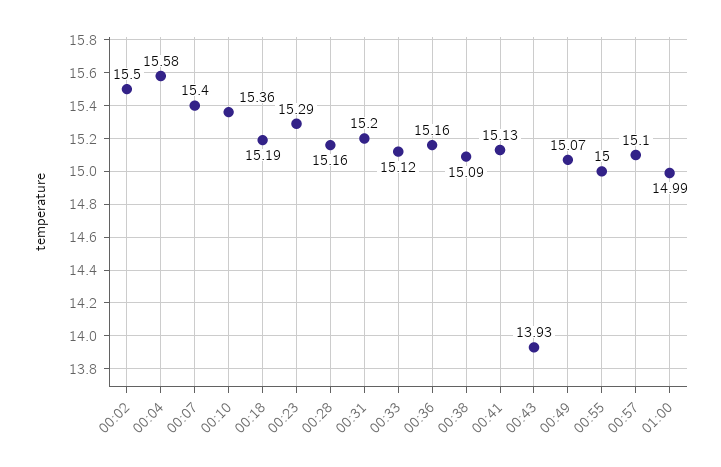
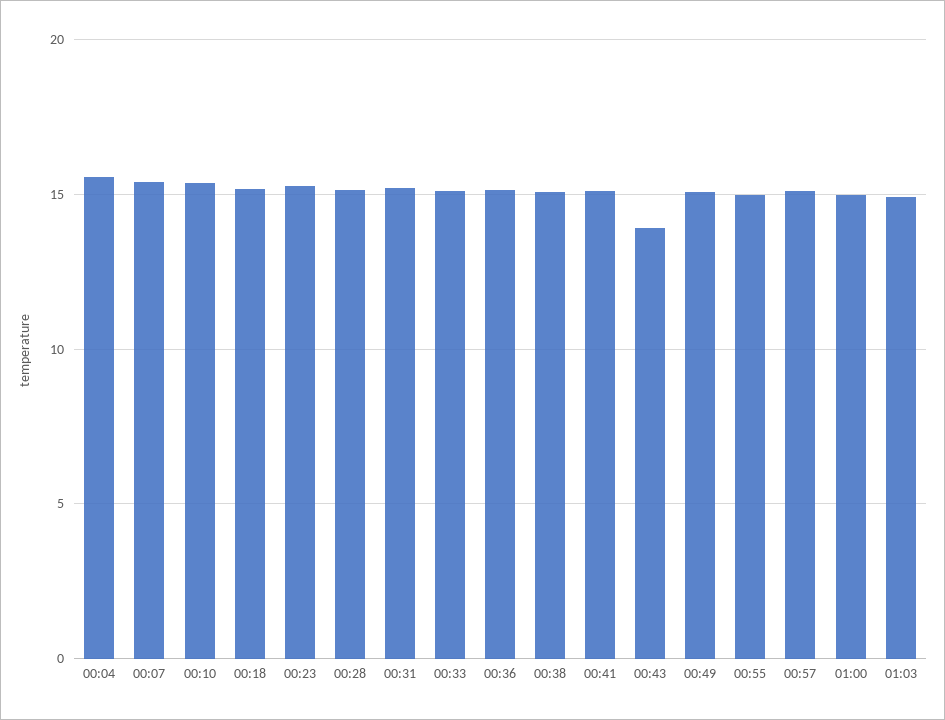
00:02: 15.5 -> none
01:03: none -> 15

